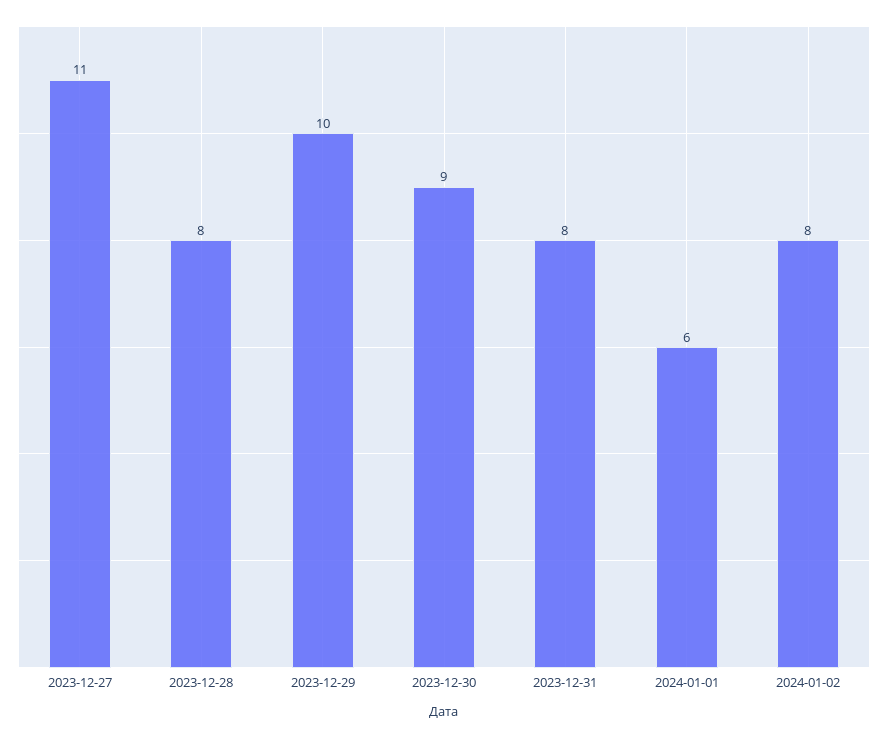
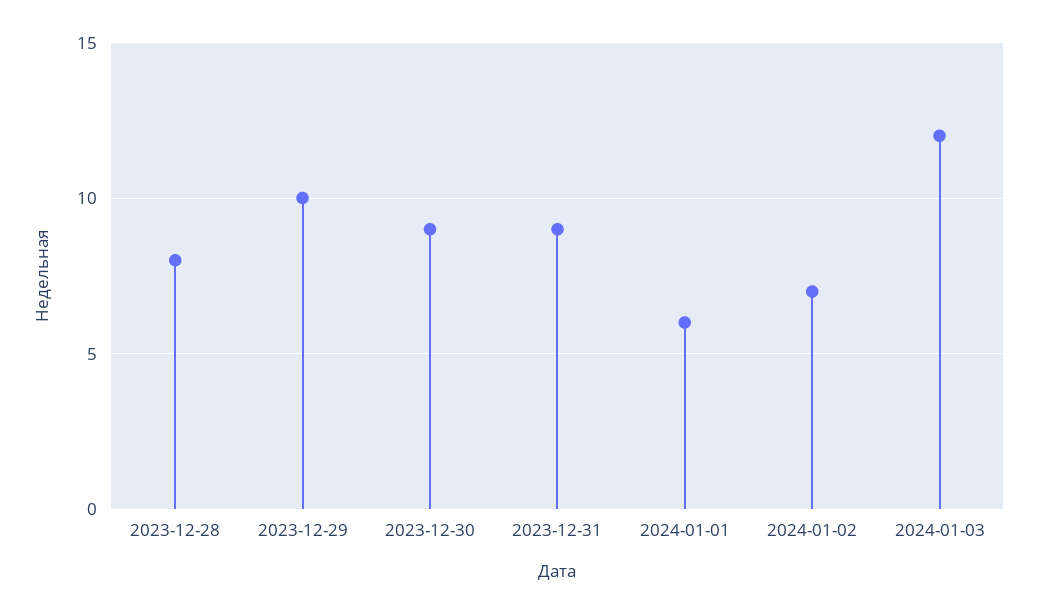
2023-12-27: 11 -> none
2023-12-31: 8 -> 9
2024-01-02: 8 -> 7
2024-01-03: none -> 12

